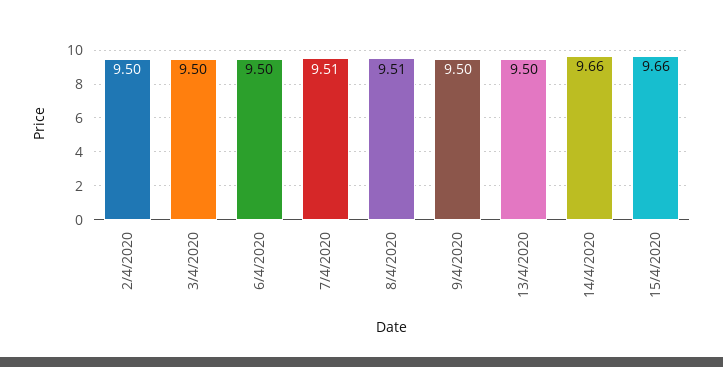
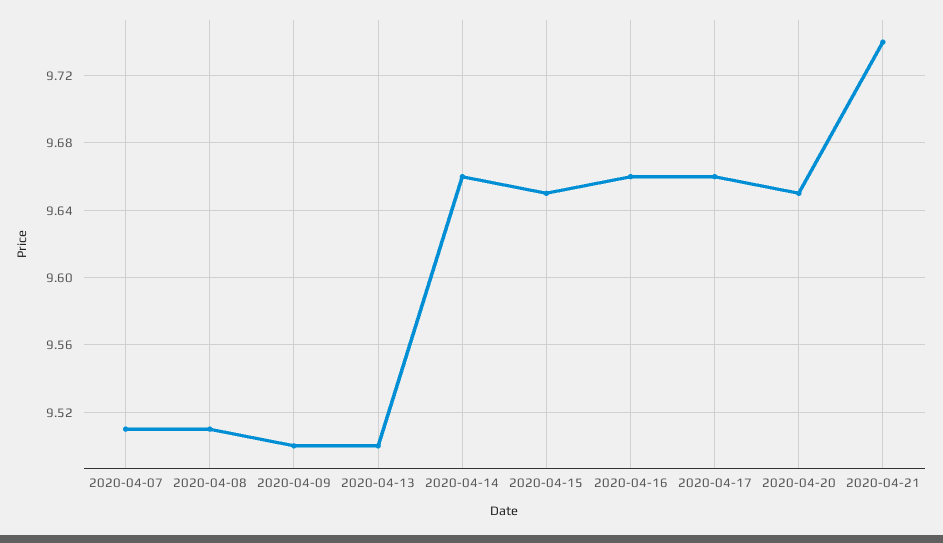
2/4/2020: 9.5 -> none
3/4/2020: 9.5 -> none
6/4/2020: 9.5 -> none
15/4/2020: 9.66 -> 9.65
2020-04-16: none -> 9.66
2020-04-17: none -> 9.66
2020-04-20: none -> 9.65
2020-04-21: none -> 9.74

